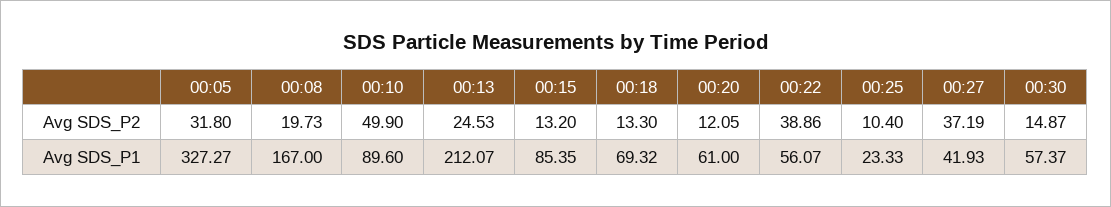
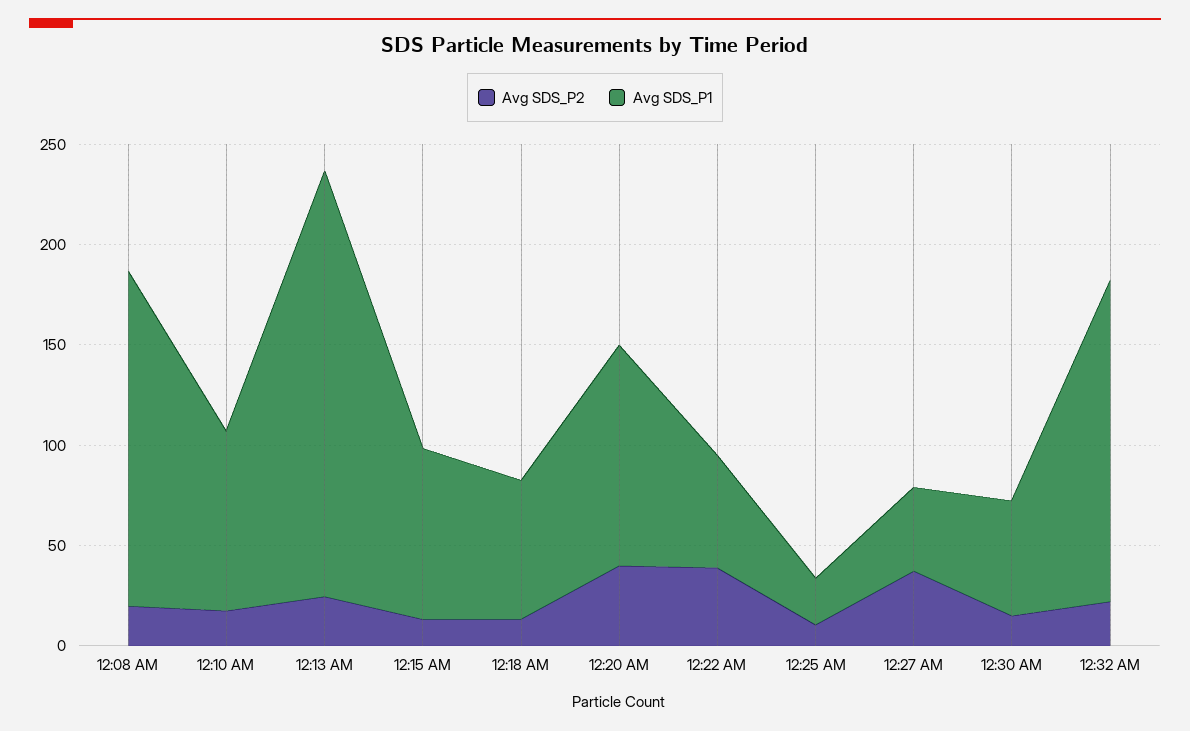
Avg SDS_P2, 00:05: 31.8 -> none
Avg SDS_P2, 00:10: 49.9 -> 20
Avg SDS_P2, 00:20: 12.05 -> 40
Avg SDS_P1, 00:05: 327.27 -> none
Avg SDS_P1, 00:20: 61 -> 110
Avg SDS_P2, 12:32 AM: none -> 20
Avg SDS_P1, 12:32 AM: none -> 160

